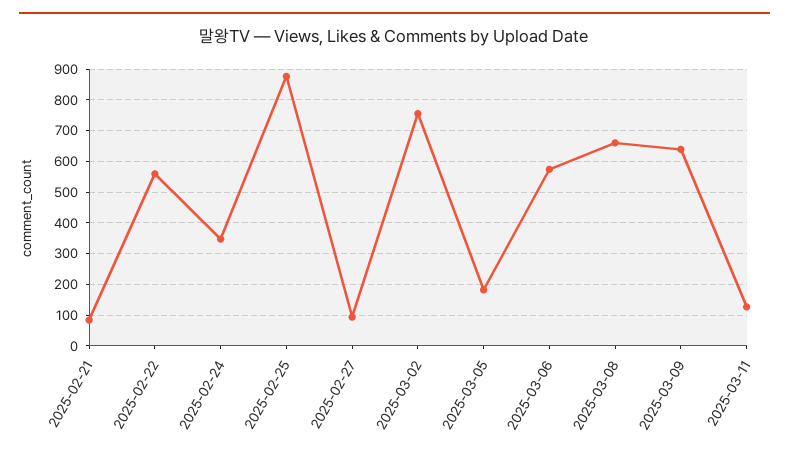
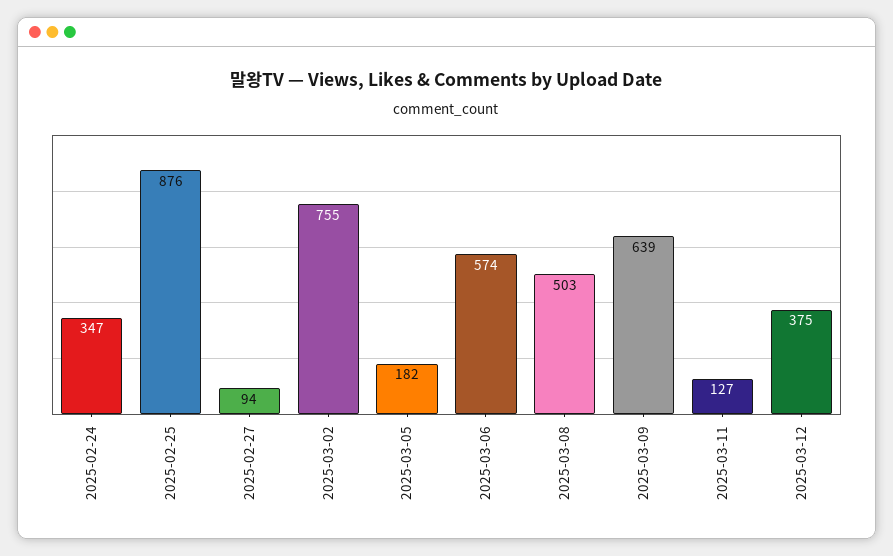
2025-02-21: 80 -> none
2025-02-22: 560 -> none
2025-03-08: 660 -> 503
2025-03-12: none -> 375

